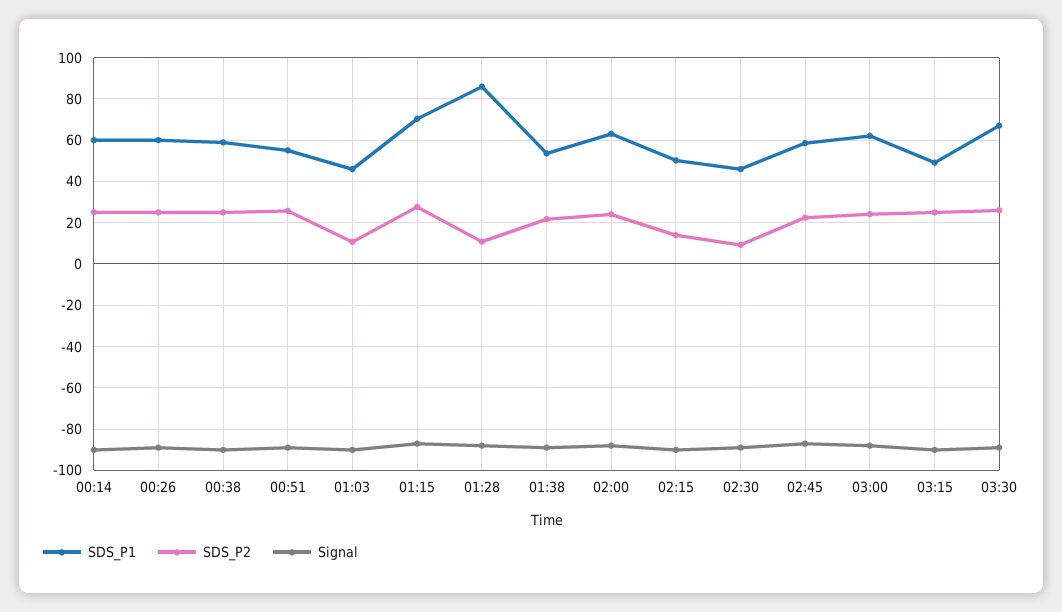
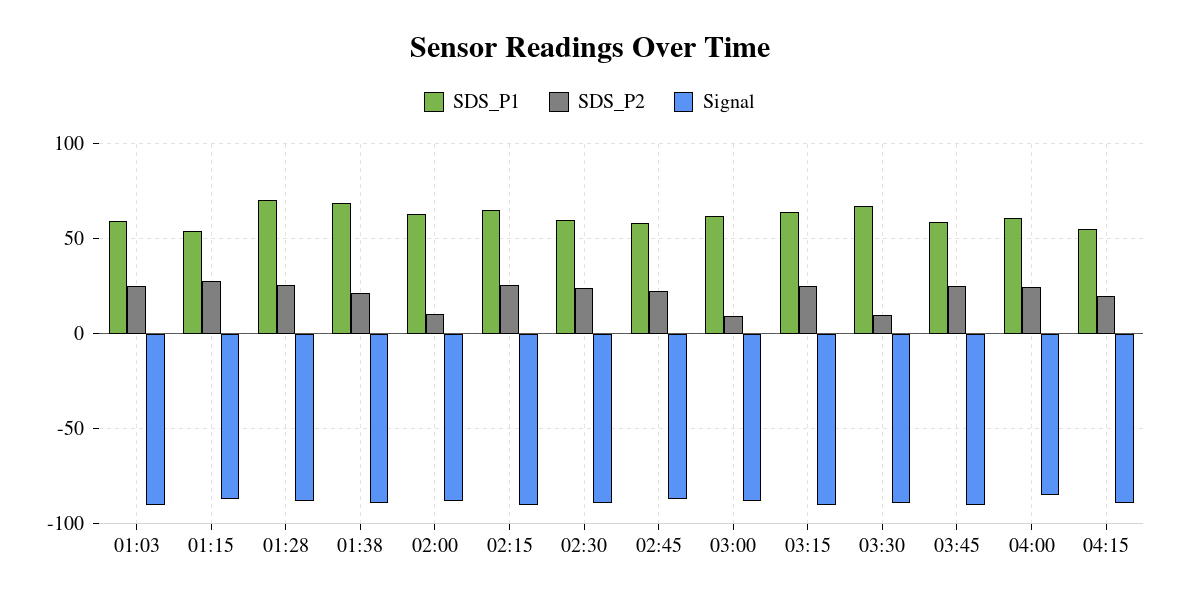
SDS_P1, 00:14: 60 -> none
SDS_P2, 00:14: 25 -> none
Signal, 00:14: -90 -> none
SDS_P1, 00:26: 60 -> none
SDS_P2, 00:26: 25 -> none
Signal, 00:26: -90 -> none
SDS_P1, 00:38: 60 -> none
SDS_P2, 00:38: 25 -> none
Signal, 00:38: -90 -> none
SDS_P1, 00:51: 55 -> none
SDS_P2, 00:51: 25 -> none
Signal, 00:51: -90 -> none
SDS_P1, 01:03: 45 -> 60
SDS_P2, 01:03: 10 -> 25
SDS_P1, 01:15: 70 -> 55
SDS_P1, 01:28: 85 -> 70
SDS_P2, 01:28: 10 -> 25
SDS_P1, 01:38: 55 -> 70
SDS_P2, 02:00: 25 -> 10
SDS_P1, 02:15: 50 -> 65
SDS_P2, 02:15: 15 -> 25
SDS_P1, 02:30: 45 -> 60
SDS_P2, 02:30: 10 -> 25
SDS_P2, 03:00: 25 -> 10
SDS_P1, 03:15: 50 -> 65
SDS_P2, 03:30: 25 -> 10
SDS_P1, 03:45: none -> 60
SDS_P2, 03:45: none -> 25
Signal, 03:45: none -> -90
SDS_P1, 04:00: none -> 60
SDS_P2, 04:00: none -> 25
Signal, 04:00: none -> -85
SDS_P1, 04:15: none -> 55
SDS_P2, 04:15: none -> 20
Signal, 04:15: none -> -90

